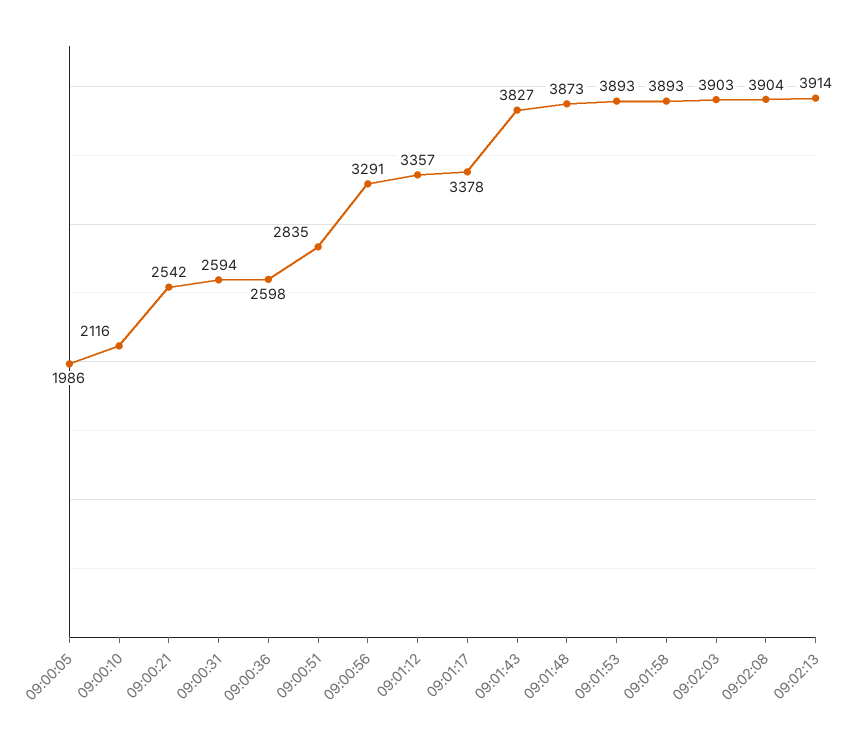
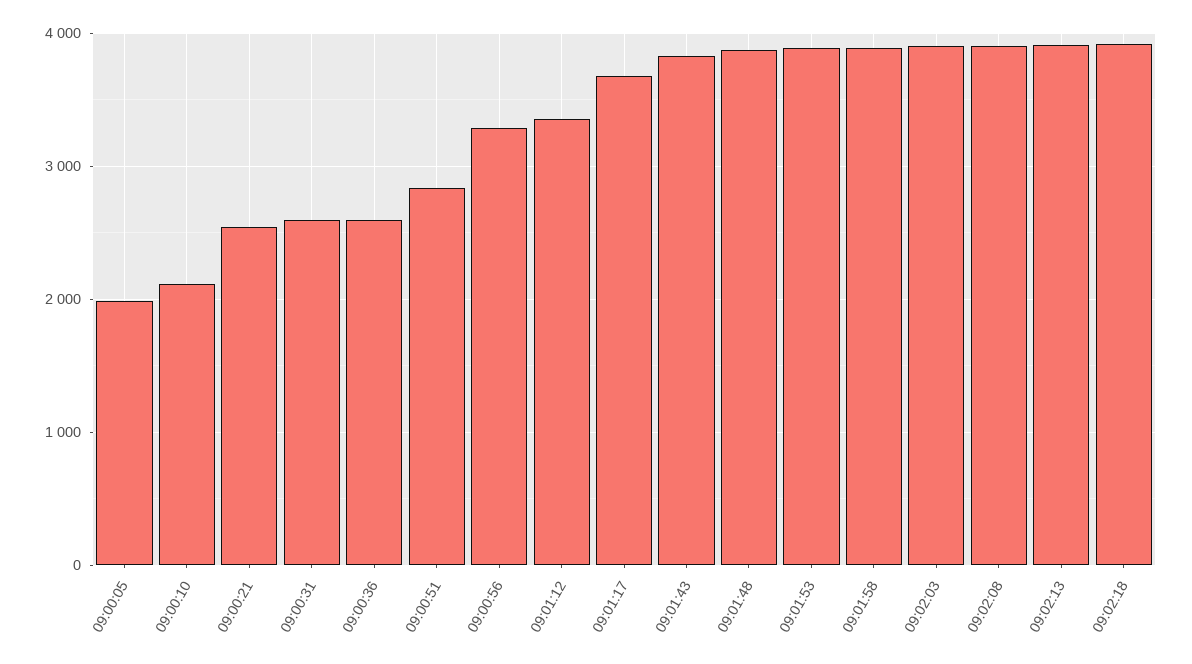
09:01:17: 3378 -> 3700
09:02:18: none -> 3900

